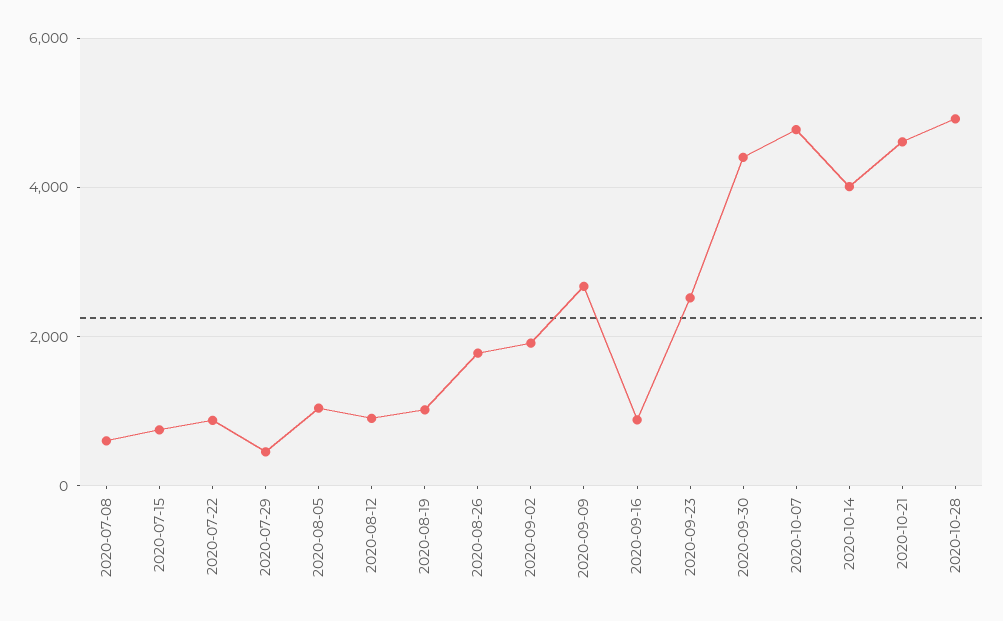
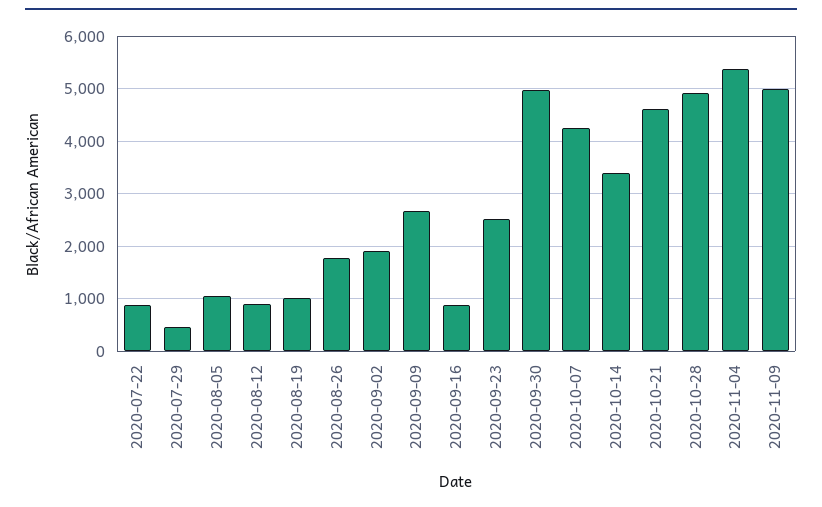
2020-07-08: 600 -> none
2020-07-15: 800 -> none
2020-09-30: 4400 -> 5000
2020-10-07: 4800 -> 4200
2020-10-14: 4000 -> 3400
2020-11-04: none -> 5400
2020-11-09: none -> 5000

